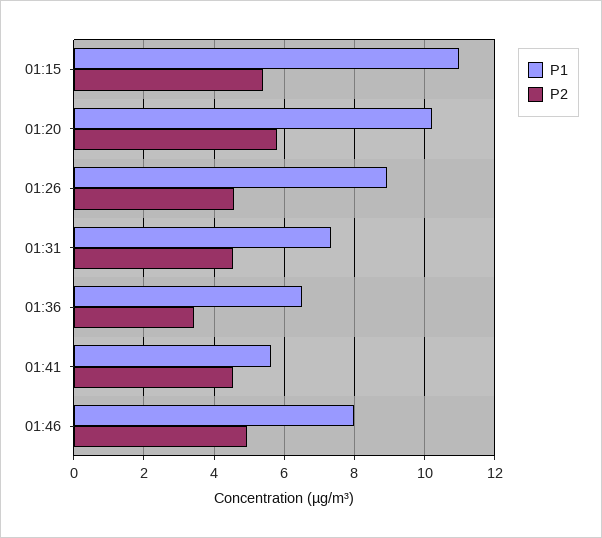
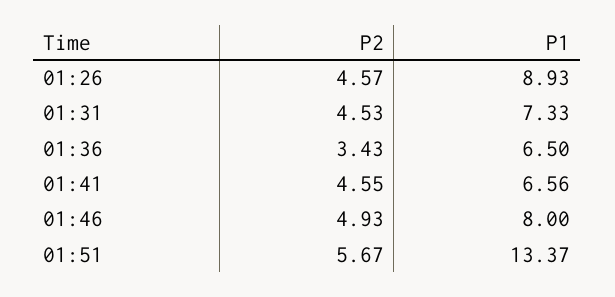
P1, 01:15: 11 -> none
P2, 01:15: 5.4 -> none
P1, 01:20: 10.2 -> none
P2, 01:20: 5.8 -> none
P1, 01:41: 5.6 -> 6.56
P2, 01:51: none -> 5.67
P1, 01:51: none -> 13.37

